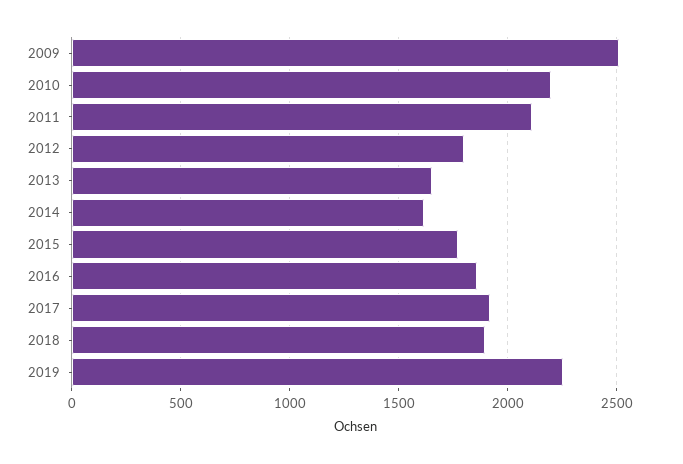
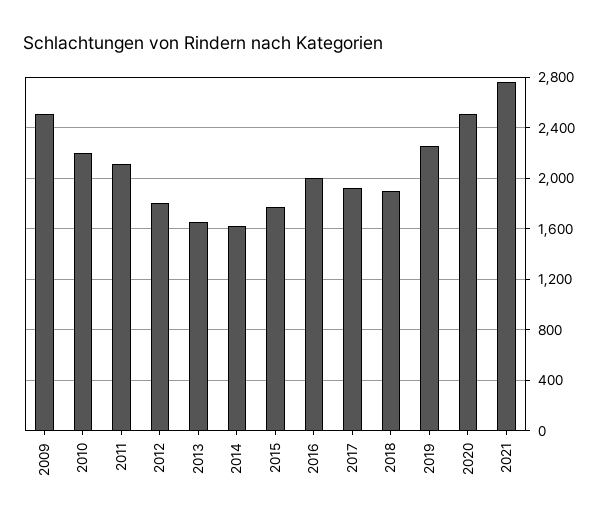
2016: 1850 -> 2000
2020: none -> 2500
2021: none -> 2750

